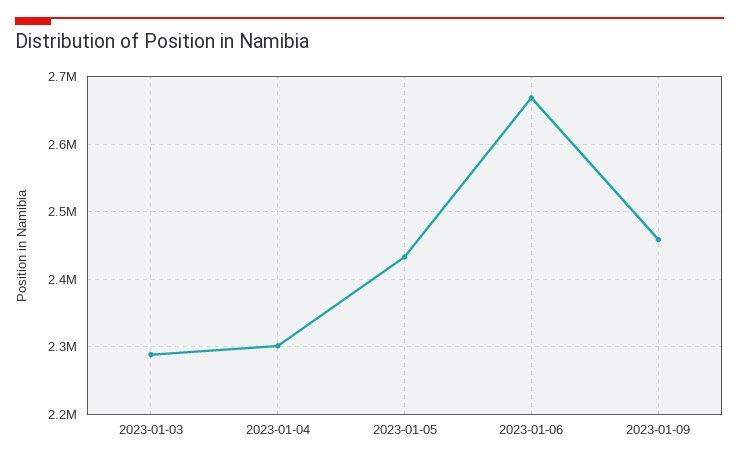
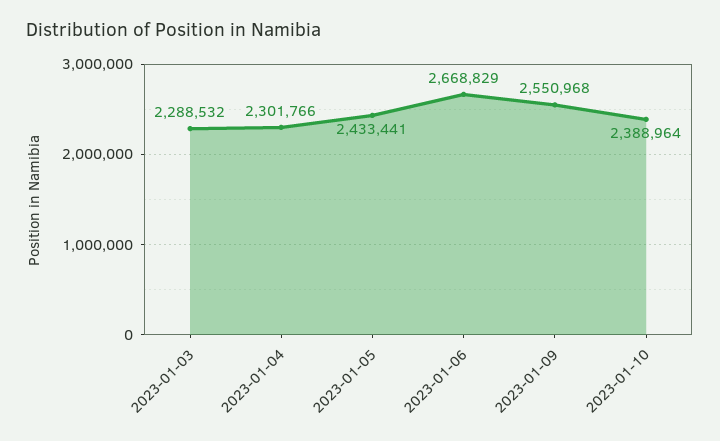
2023-01-09: 2460000 -> 2550968
2023-01-10: none -> 2388964

